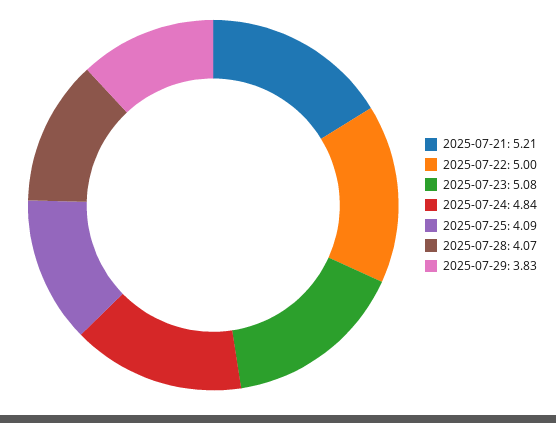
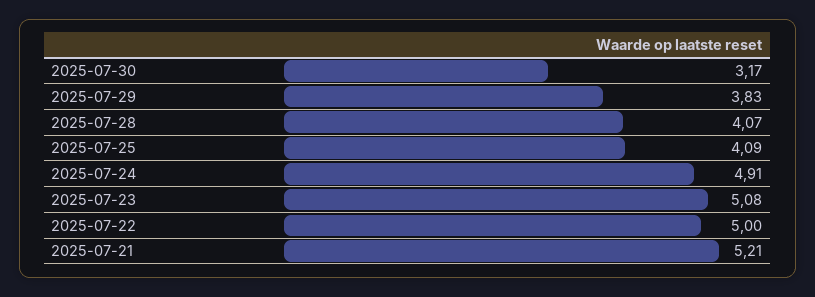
2025-07-24: 4.84 -> 4.91
2025-07-30: none -> 3.17

